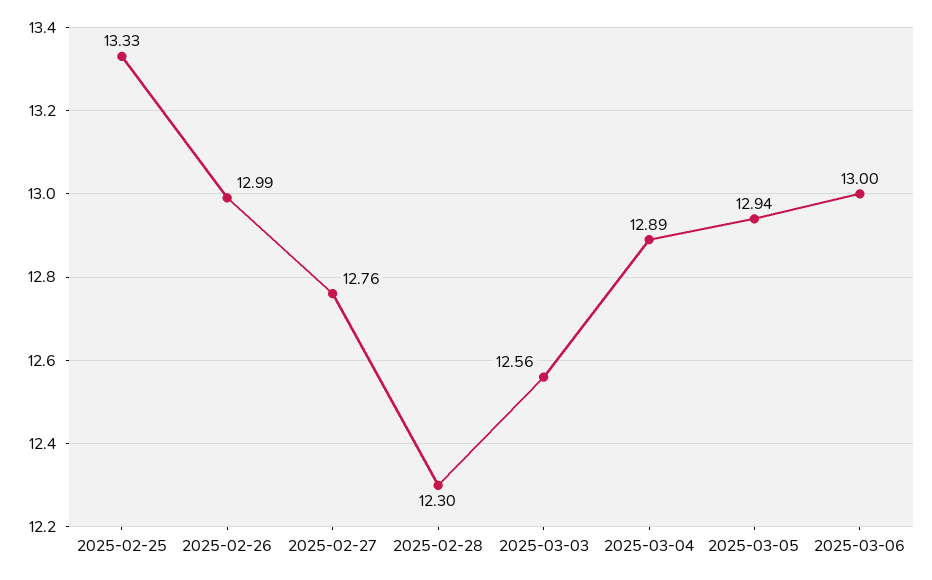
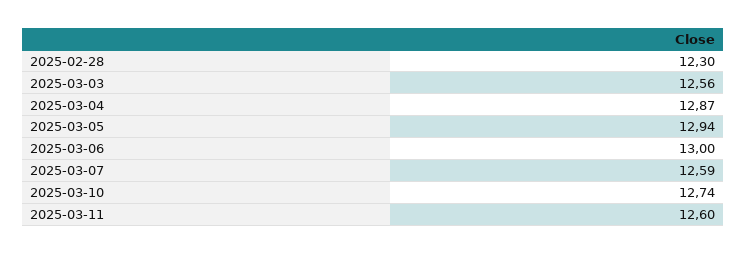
2025-02-25: 13.33 -> none
2025-02-26: 12.99 -> none
2025-02-27: 12.76 -> none
2025-03-04: 12.89 -> 12.87
2025-03-07: none -> 12.59
2025-03-10: none -> 12.74
2025-03-11: none -> 12.6

